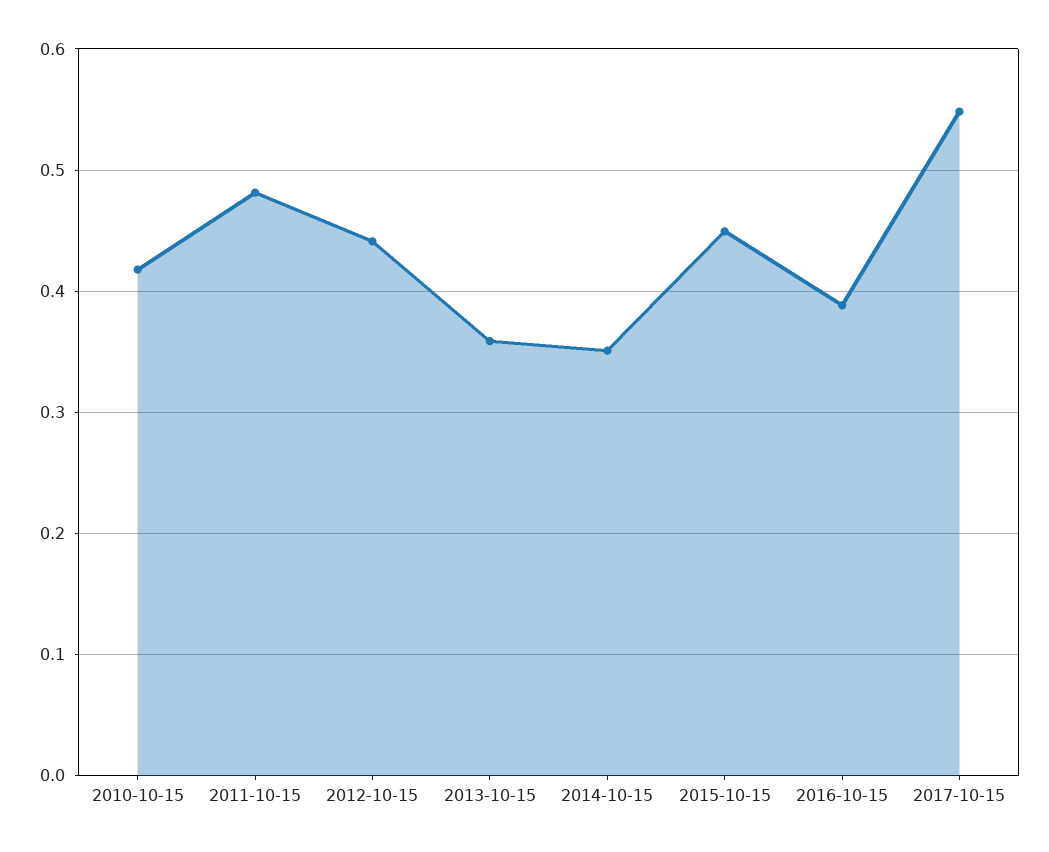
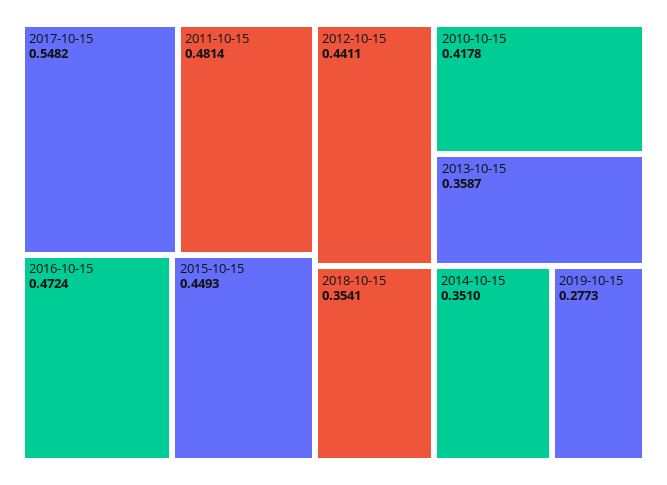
2016-10-15: 0.39 -> 0.4724
2018-10-15: none -> 0.3541
2019-10-15: none -> 0.2773

